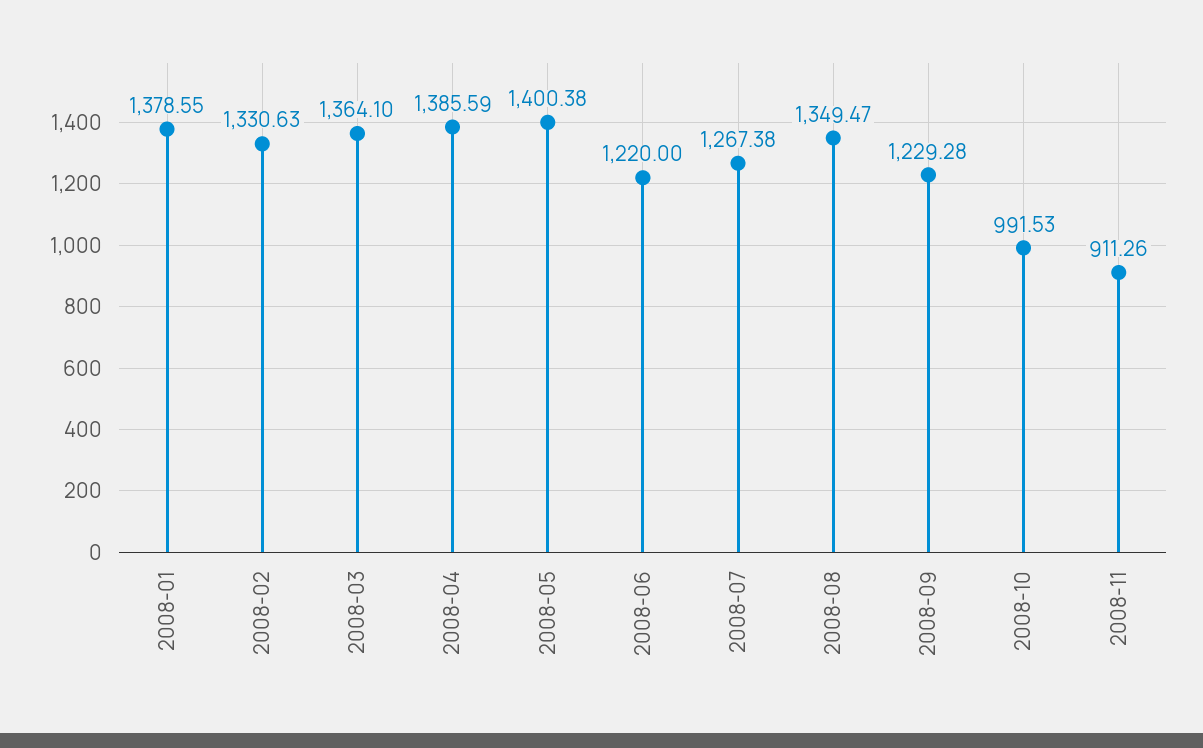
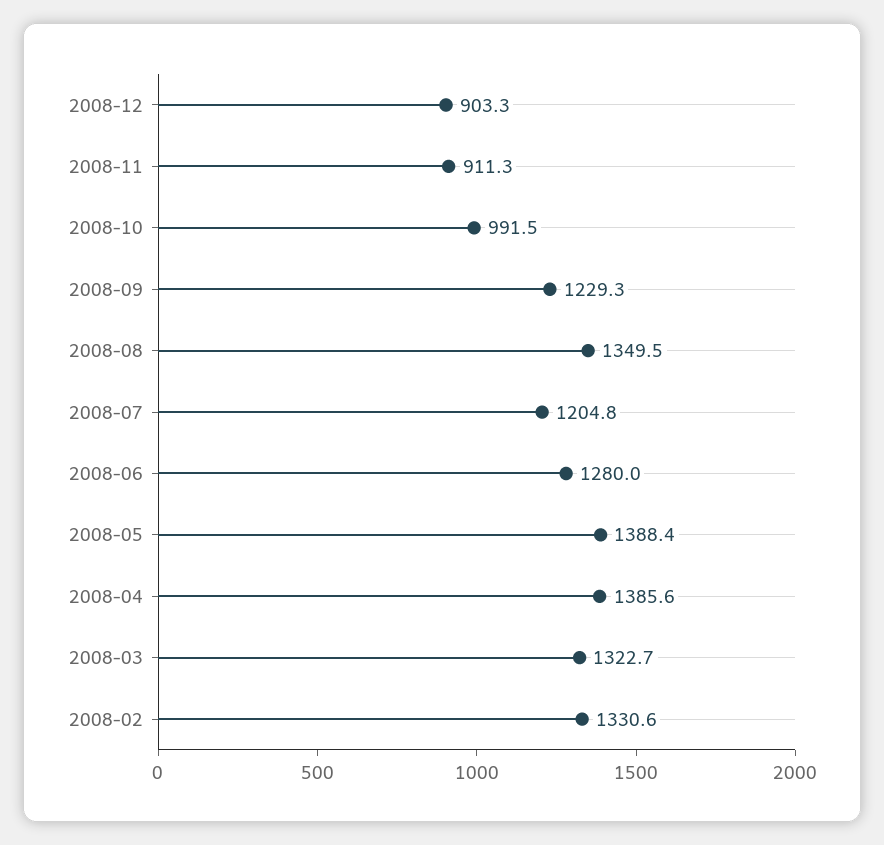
2008-01: 1378.55 -> none
2008-03: 1364.1 -> 1322.7
2008-05: 1400.38 -> 1388.4
2008-06: 1220 -> 1280
2008-07: 1267.38 -> 1204.8
2008-12: none -> 903.3

